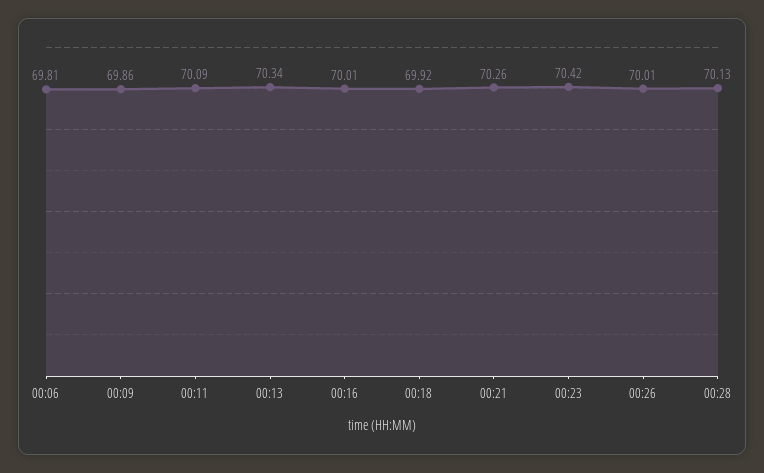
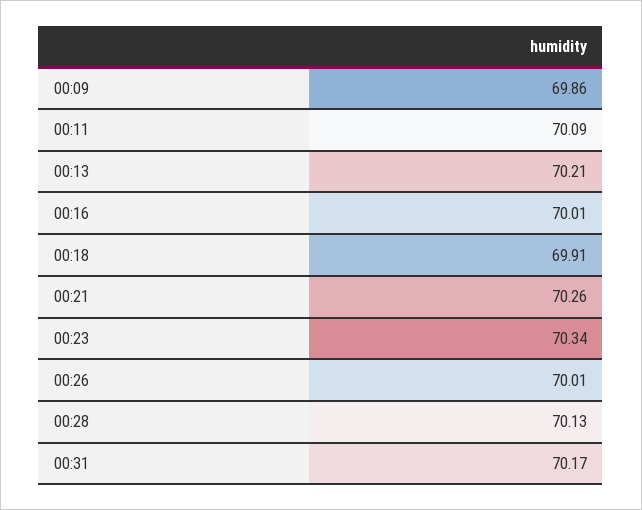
00:06: 69.81 -> none
00:13: 70.34 -> 70.21
00:18: 69.92 -> 69.91
00:23: 70.42 -> 70.34
00:31: none -> 70.17

